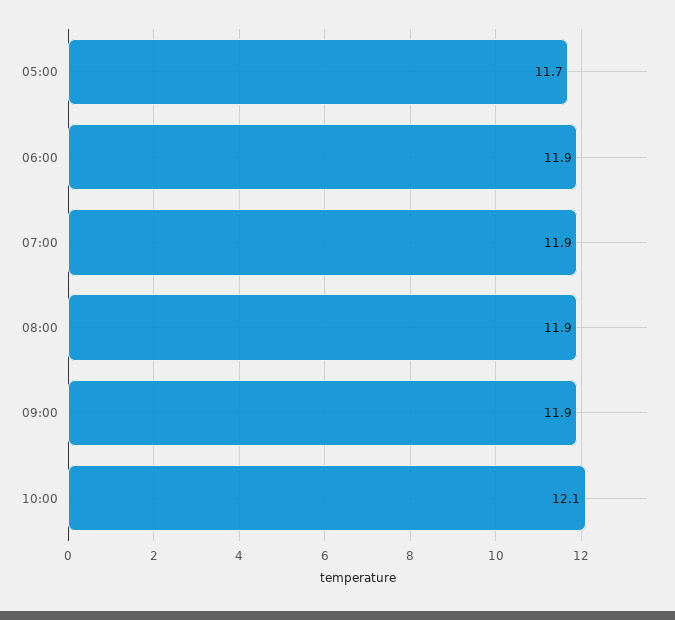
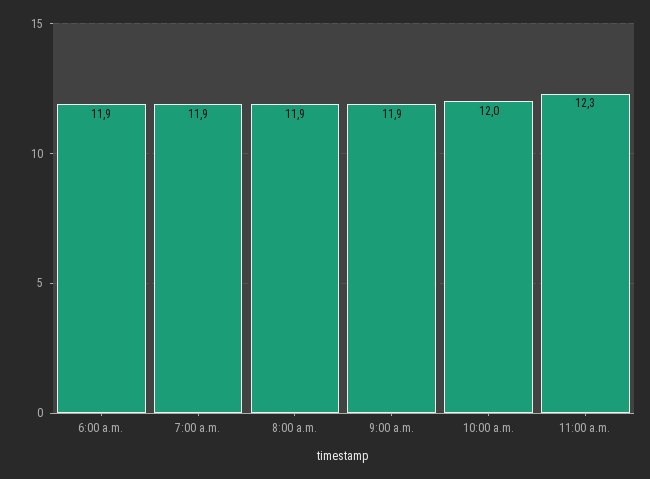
05:00: 11.7 -> none
10:00: 12.1 -> 12
11:00 a.m.: none -> 12.3

